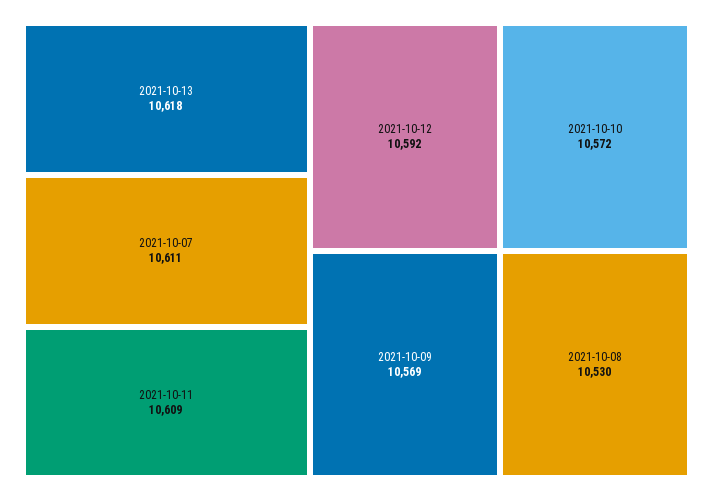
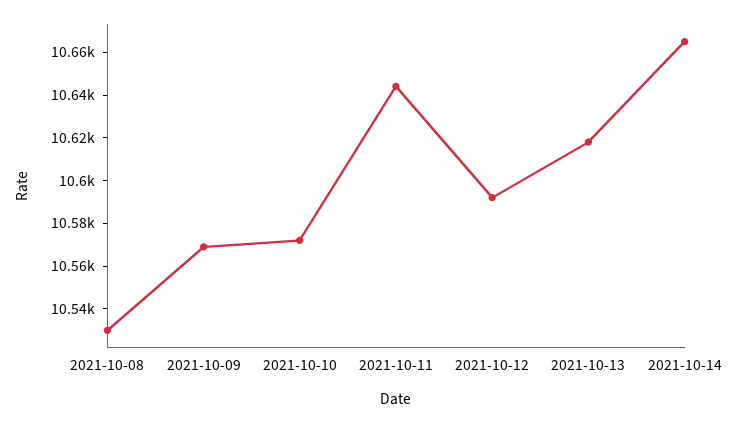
2021-10-07: 10611 -> none
2021-10-11: 10609 -> 10645
2021-10-14: none -> 10665

